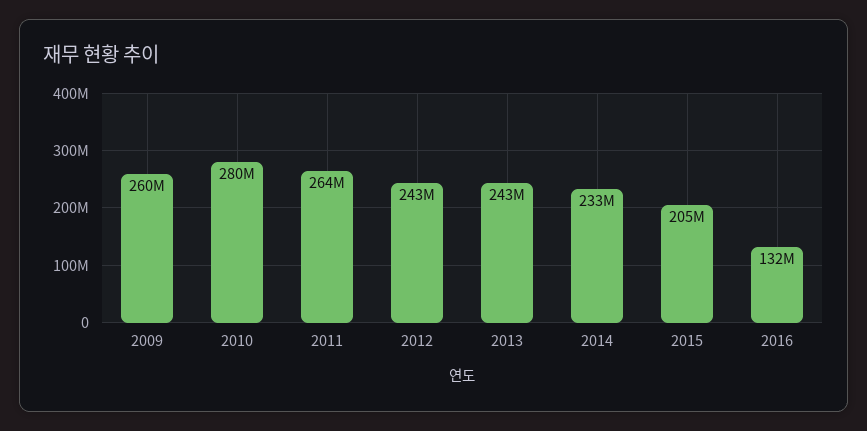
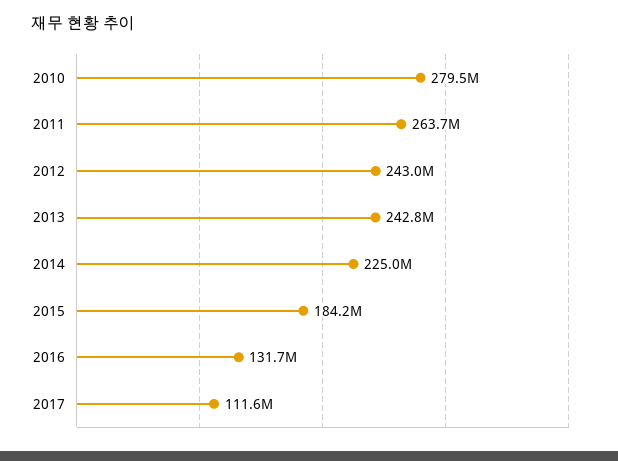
2009: 260000000 -> none
2014: 233000000 -> 225000000
2015: 205000000 -> 184200000
2017: none -> 111600000

